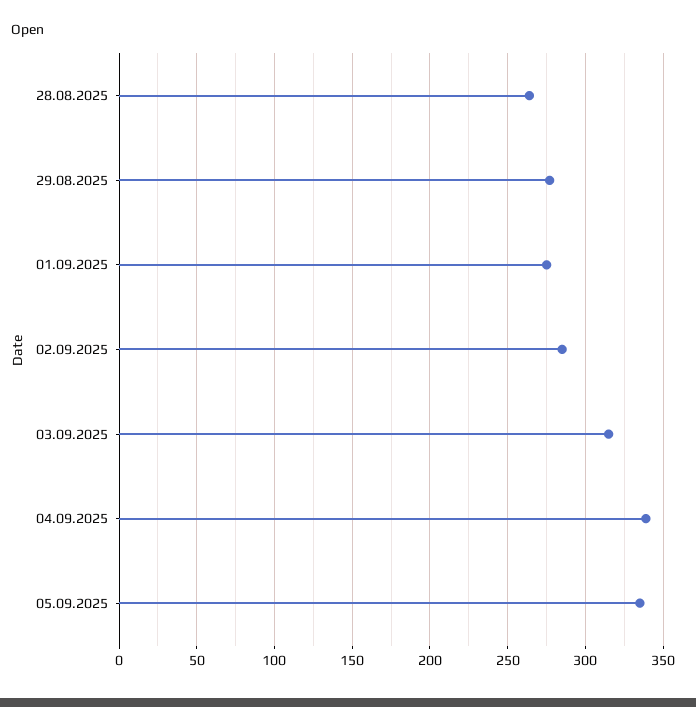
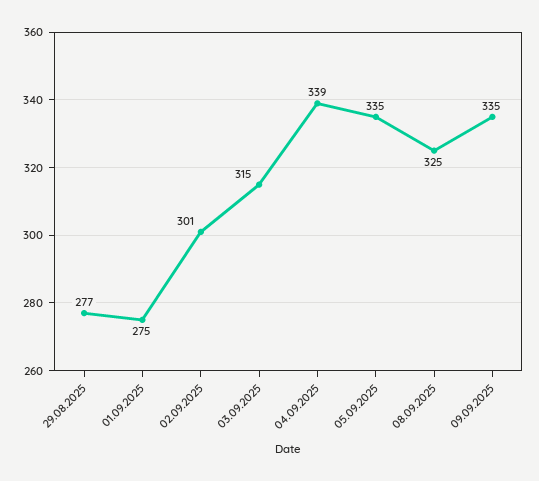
28.08.2025: 265 -> none
02.09.2025: 285 -> 301
08.09.2025: none -> 325
09.09.2025: none -> 335

